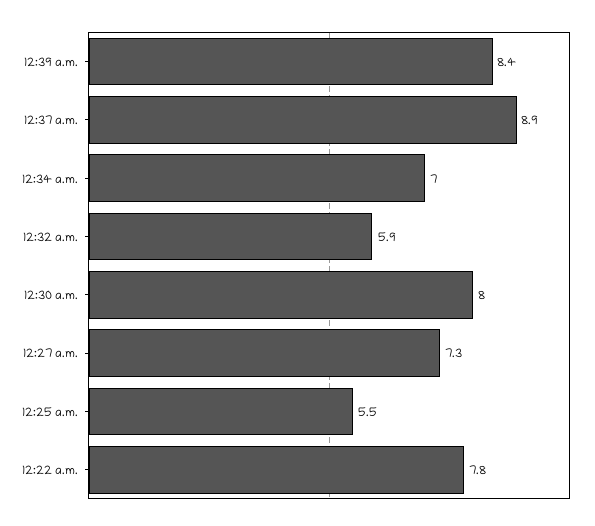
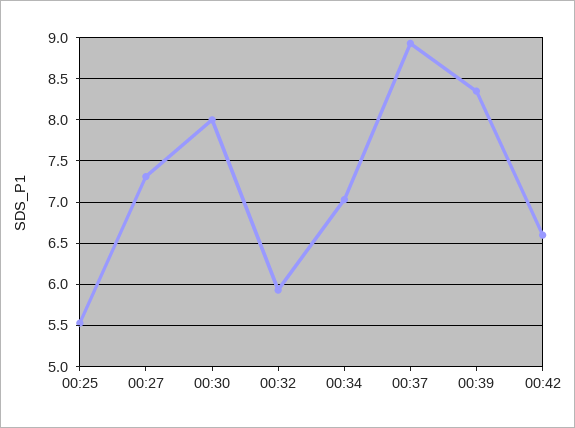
12:22 a.m.: 7.8 -> none
00:42: none -> 6.6

